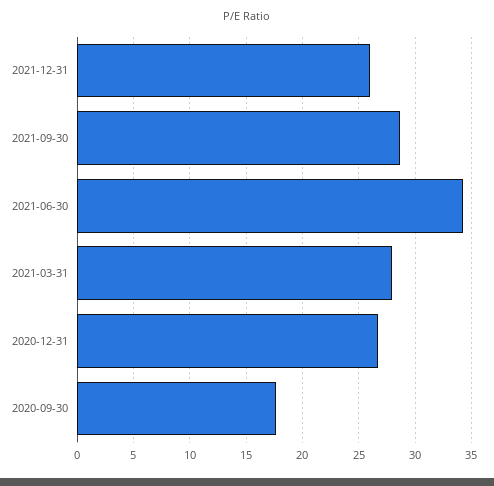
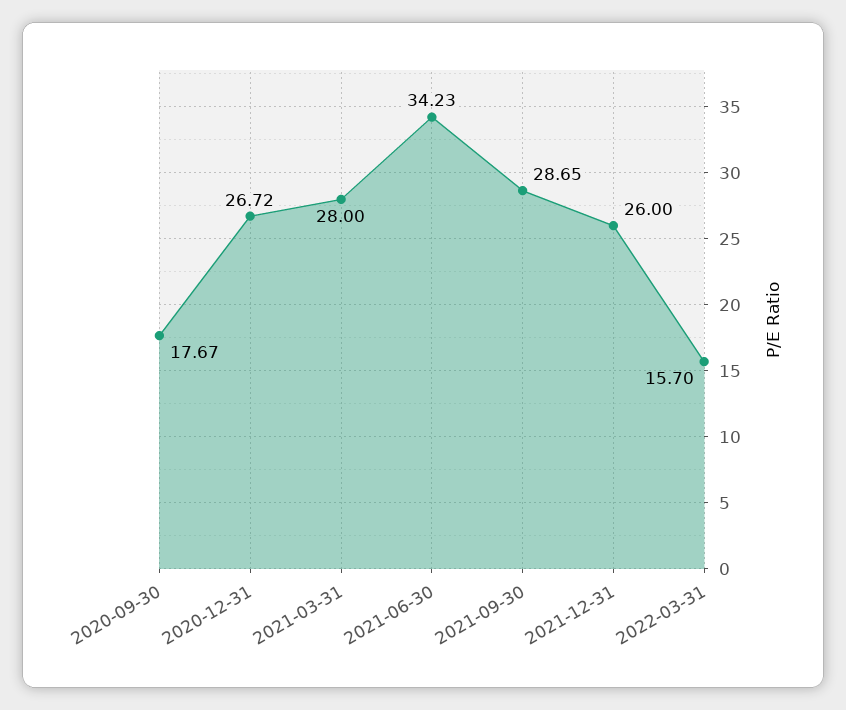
2022-03-31: none -> 15.7

